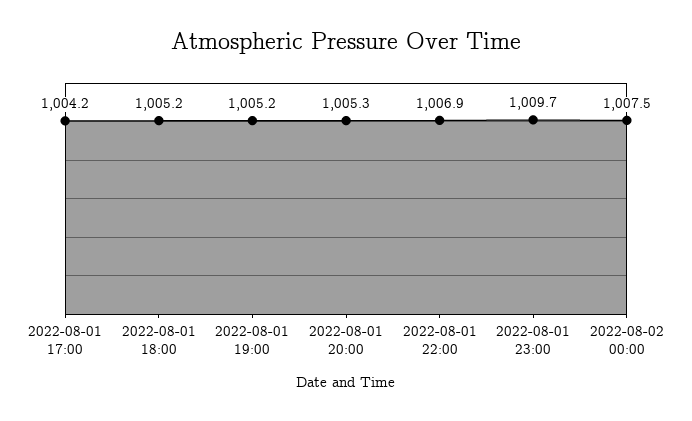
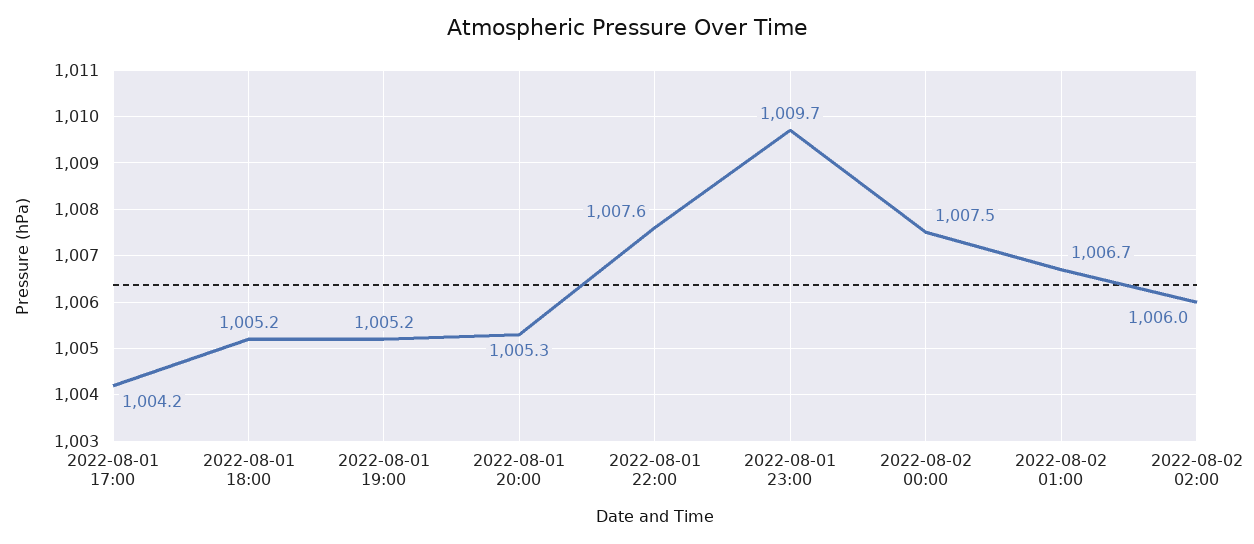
2022-08-01 22:00: 1006.9 -> 1007.6
2022-08-02 01:00: none -> 1006.7
2022-08-02 02:00: none -> 1006

